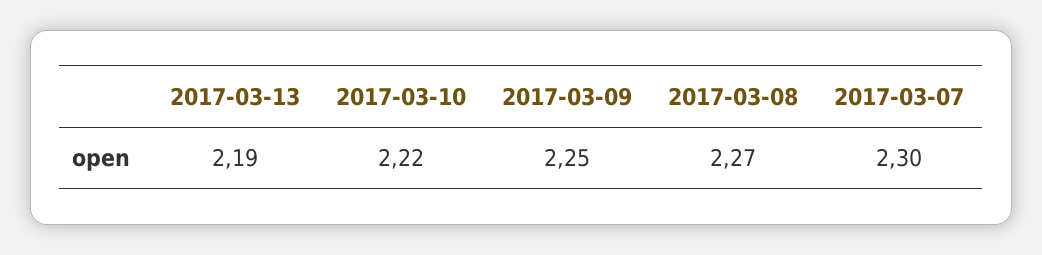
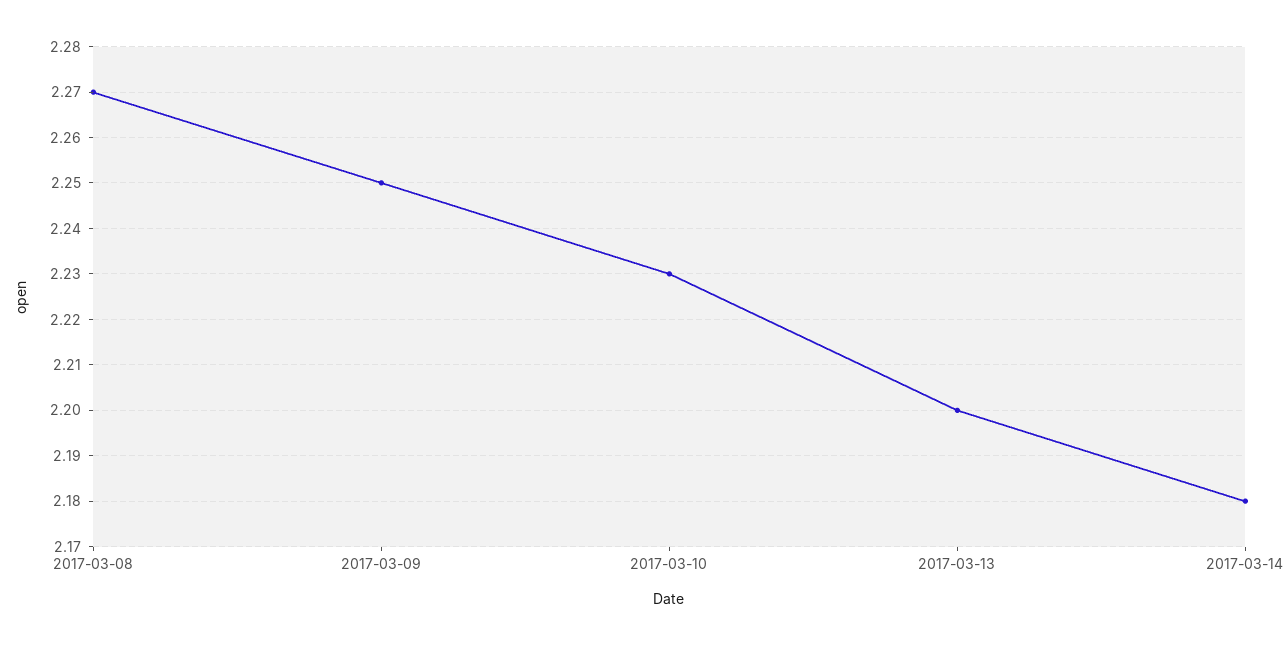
2017-03-13: 2.19 -> 2.2
2017-03-10: 2.22 -> 2.23
2017-03-07: 2.3 -> none
2017-03-14: none -> 2.18

